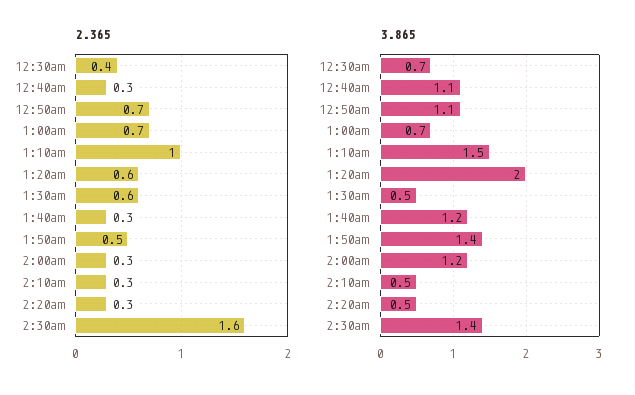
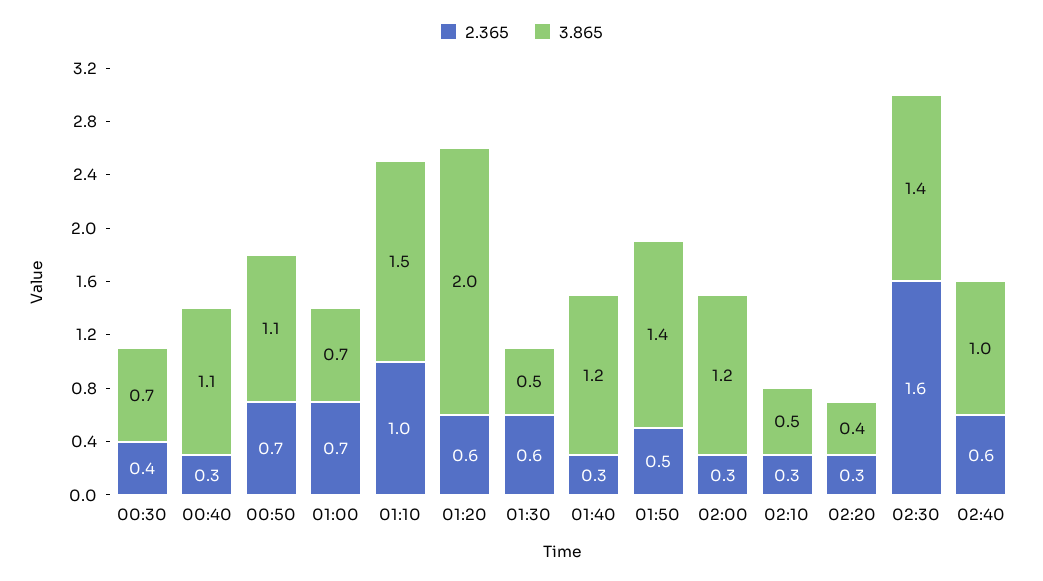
3.865, 2:20am: 0.5 -> 0.4
2.365, 02:40: none -> 0.6
3.865, 02:40: none -> 1

